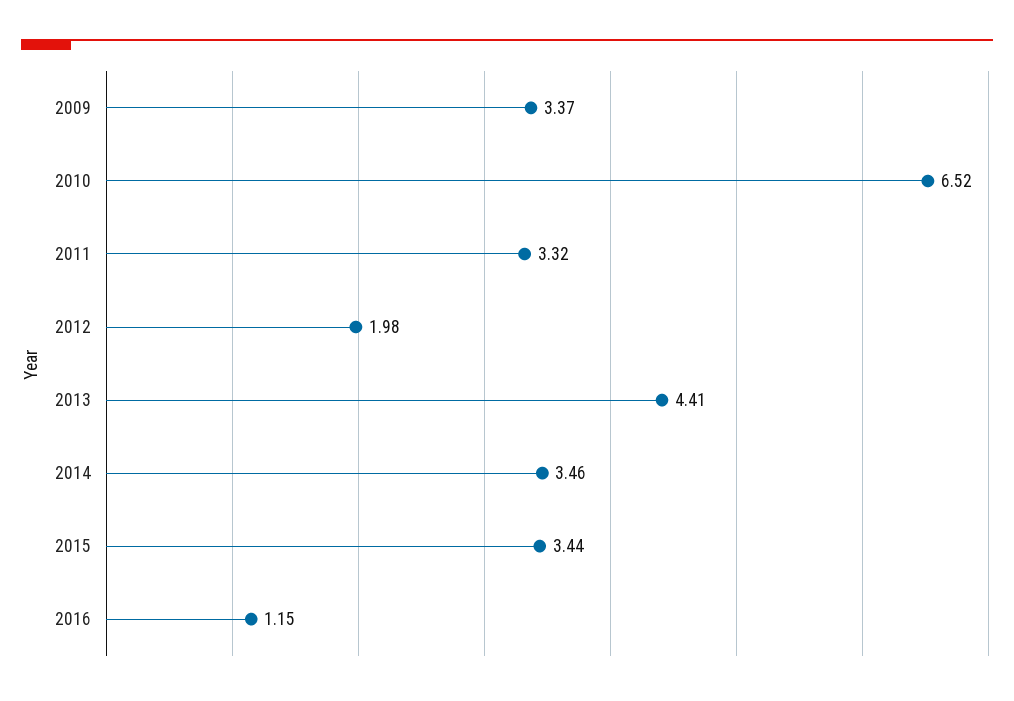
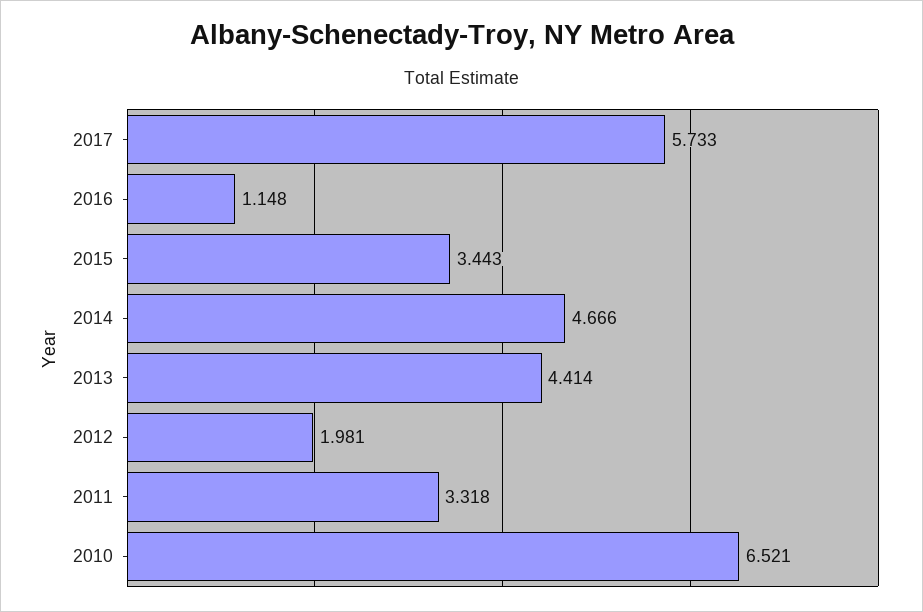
2009: 3.37 -> none
2014: 3.46 -> 4.666
2017: none -> 5.733

